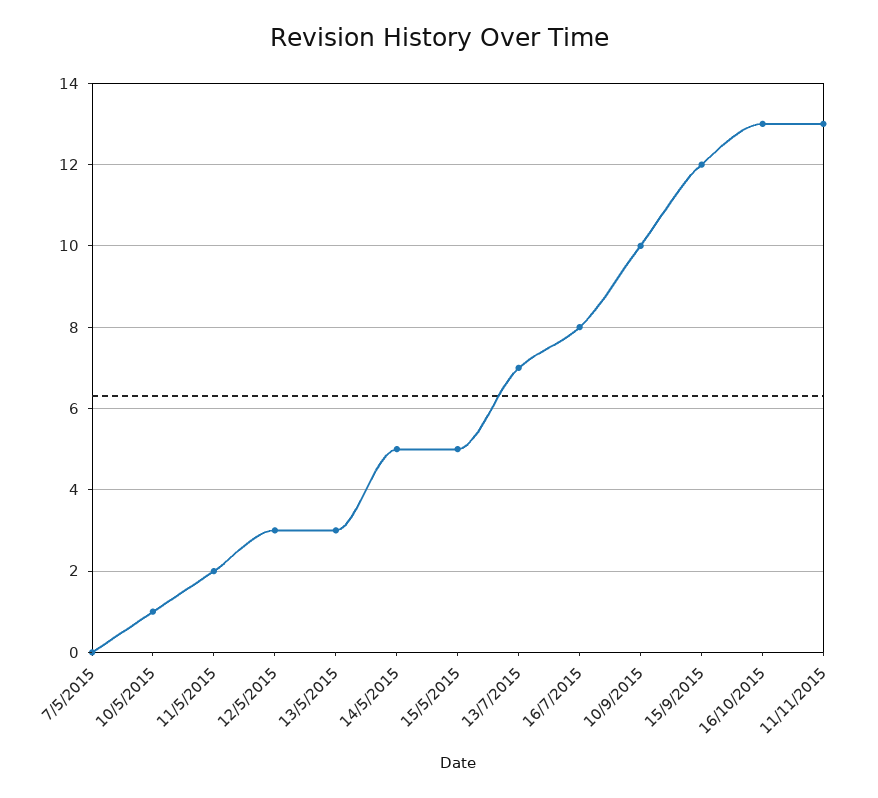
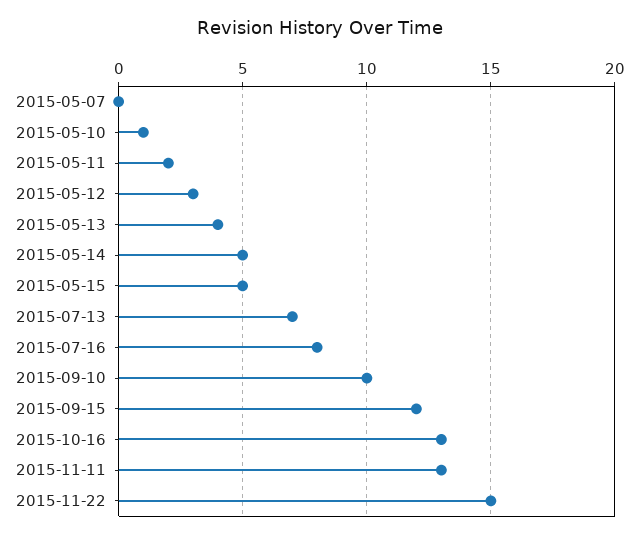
13/5/2015: 3 -> 4
2015-11-22: none -> 15

